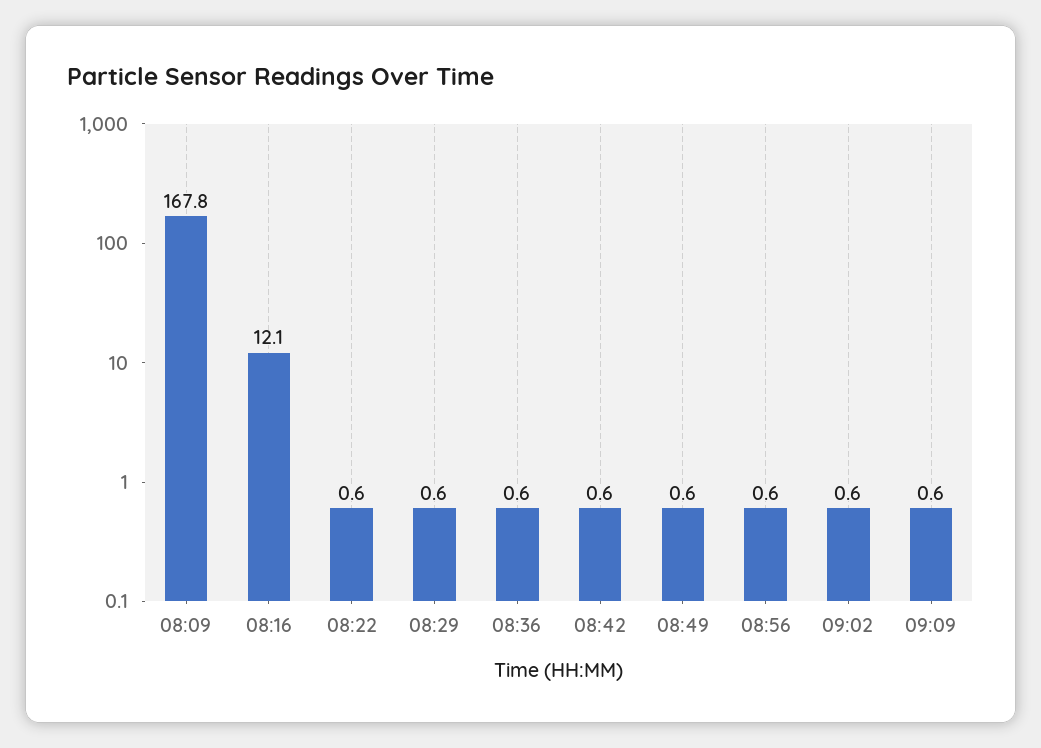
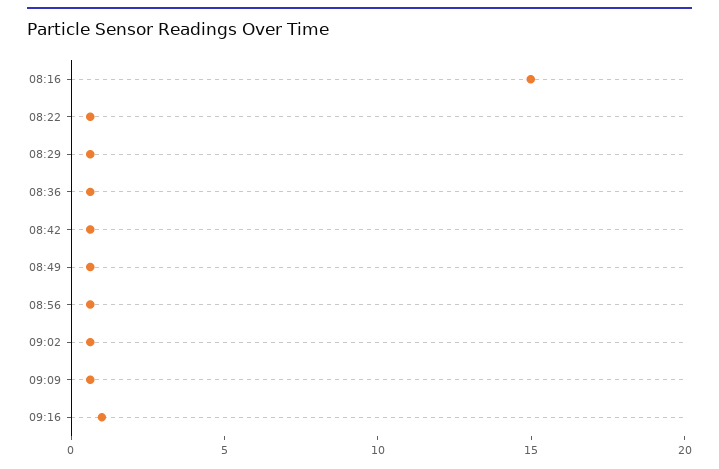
08:09: 167.8 -> none
08:16: 12.1 -> 15
09:16: none -> 1

